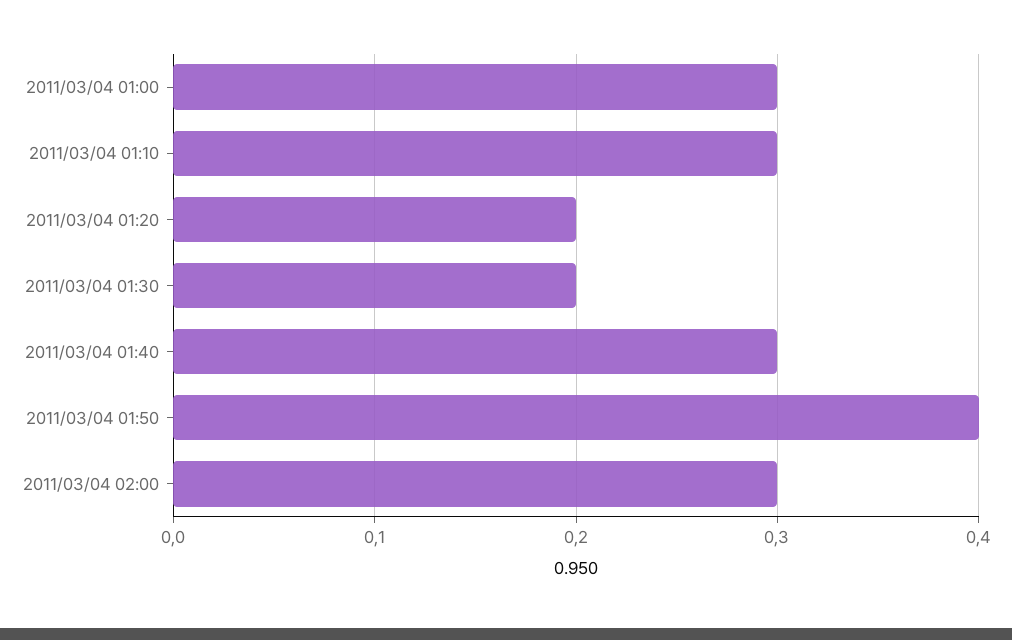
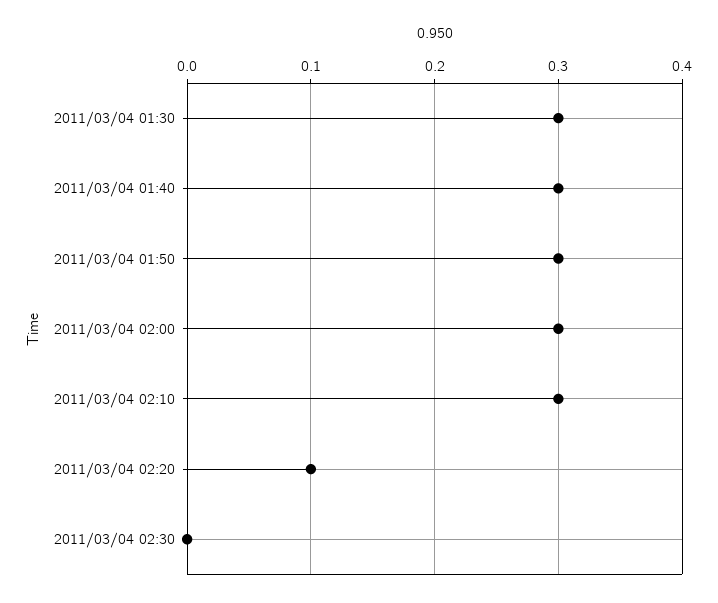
2011/03/04 01:00: 0.3 -> none
2011/03/04 01:10: 0.3 -> none
2011/03/04 01:20: 0.2 -> none
2011/03/04 01:30: 0.2 -> 0.3
2011/03/04 01:50: 0.4 -> 0.3
2011/03/04 02:10: none -> 0.3
2011/03/04 02:20: none -> 0.1
2011/03/04 02:30: none -> 0

